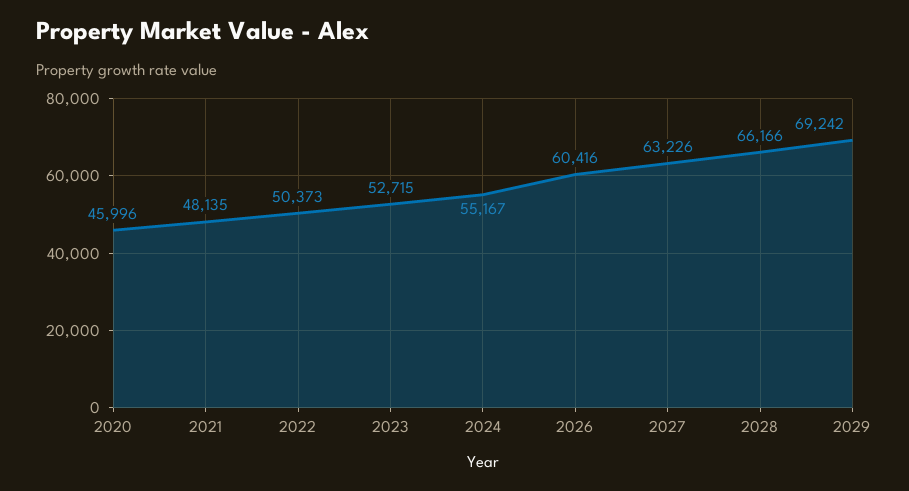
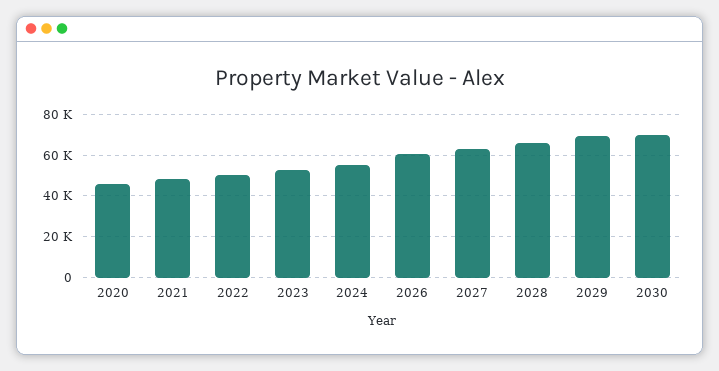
2030: none -> 70000

